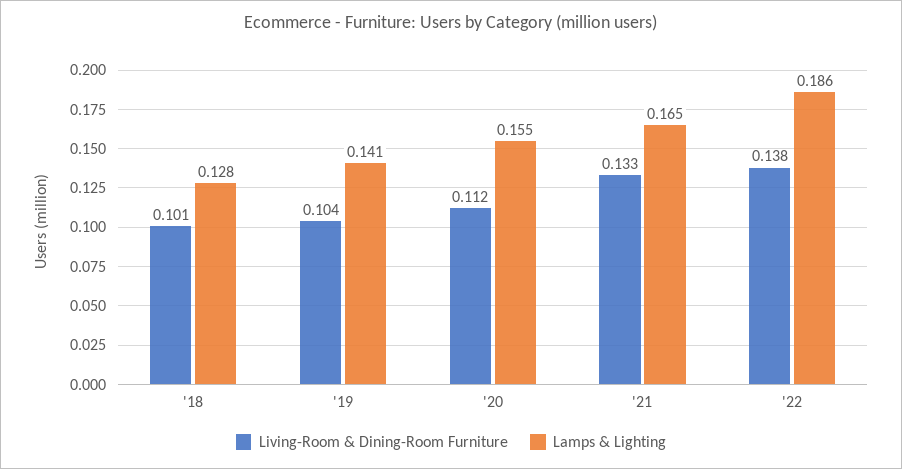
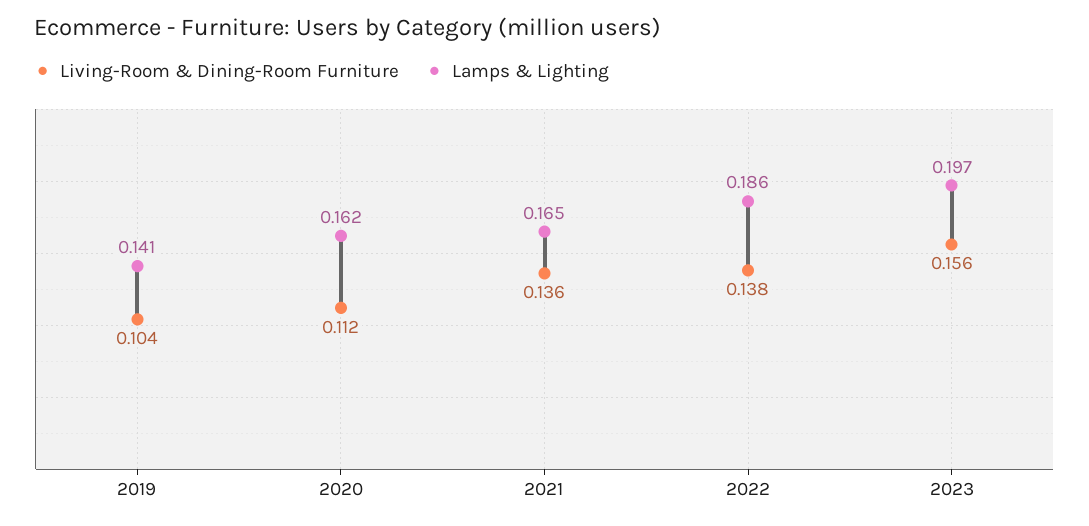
Living-Room & Dining-Room Furniture, '18: 0.101 -> none
Lamps & Lighting, '18: 0.128 -> none
Lamps & Lighting, '20: 0.155 -> 0.162
Living-Room & Dining-Room Furniture, '21: 0.133 -> 0.136
Living-Room & Dining-Room Furniture, 2023: none -> 0.156
Lamps & Lighting, 2023: none -> 0.197

